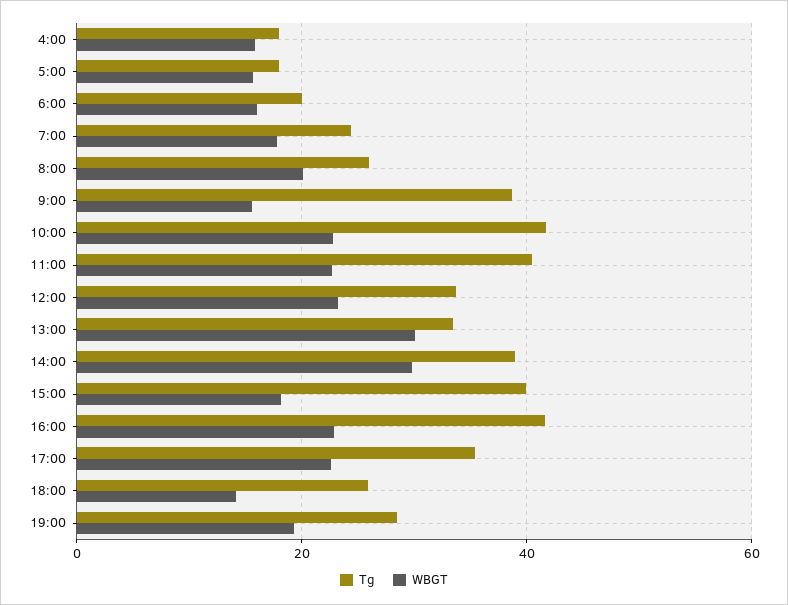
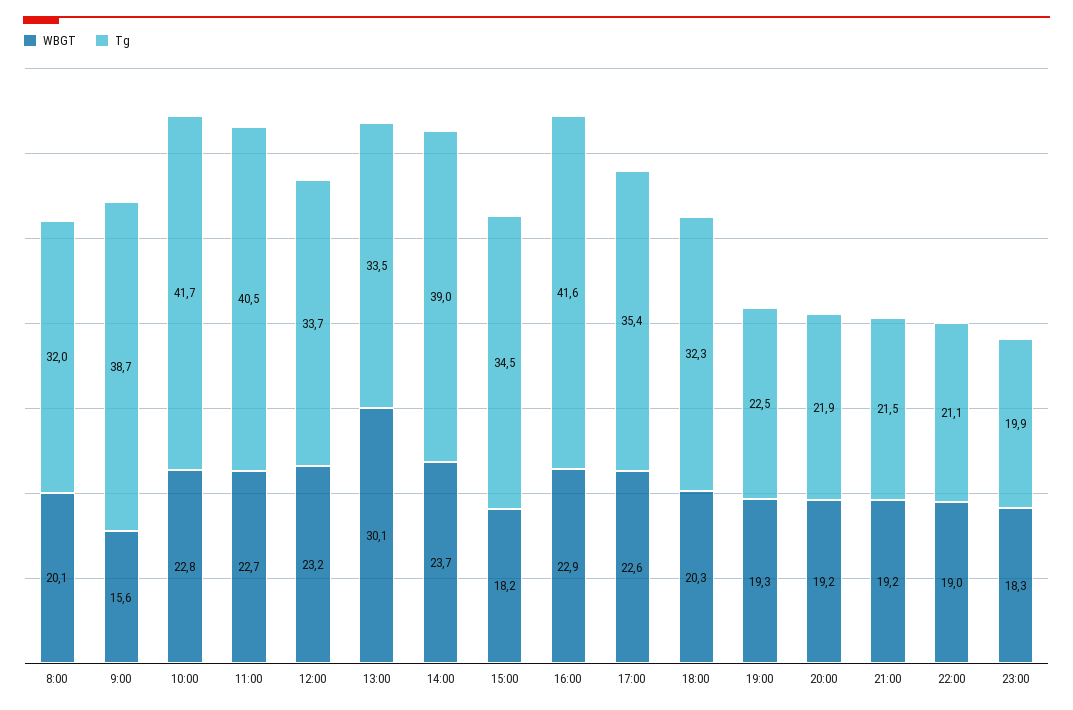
Tg, 4:00: 18 -> none
WBGT, 4:00: 16 -> none
Tg, 5:00: 18 -> none
WBGT, 5:00: 16 -> none
Tg, 6:00: 20 -> none
WBGT, 6:00: 16 -> none
Tg, 7:00: 24 -> none
WBGT, 7:00: 18 -> none
Tg, 8:00: 26 -> 32
WBGT, 14:00: 30 -> 23.7
Tg, 15:00: 40 -> 34.5
Tg, 18:00: 26 -> 32.3
WBGT, 18:00: 14 -> 20.3
Tg, 19:00: 28 -> 22.5
WBGT, 20:00: none -> 19.2
Tg, 20:00: none -> 21.9
WBGT, 21:00: none -> 19.2
Tg, 21:00: none -> 21.5
WBGT, 22:00: none -> 19
Tg, 22:00: none -> 21.1
WBGT, 23:00: none -> 18.3
Tg, 23:00: none -> 19.9

